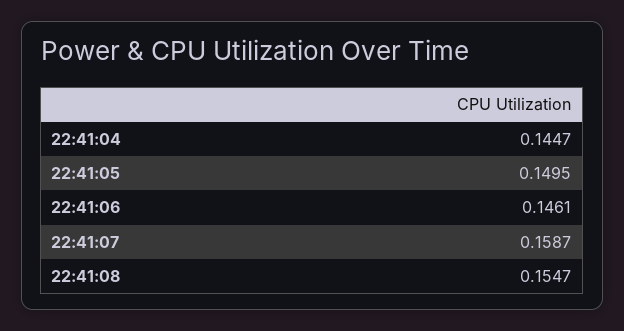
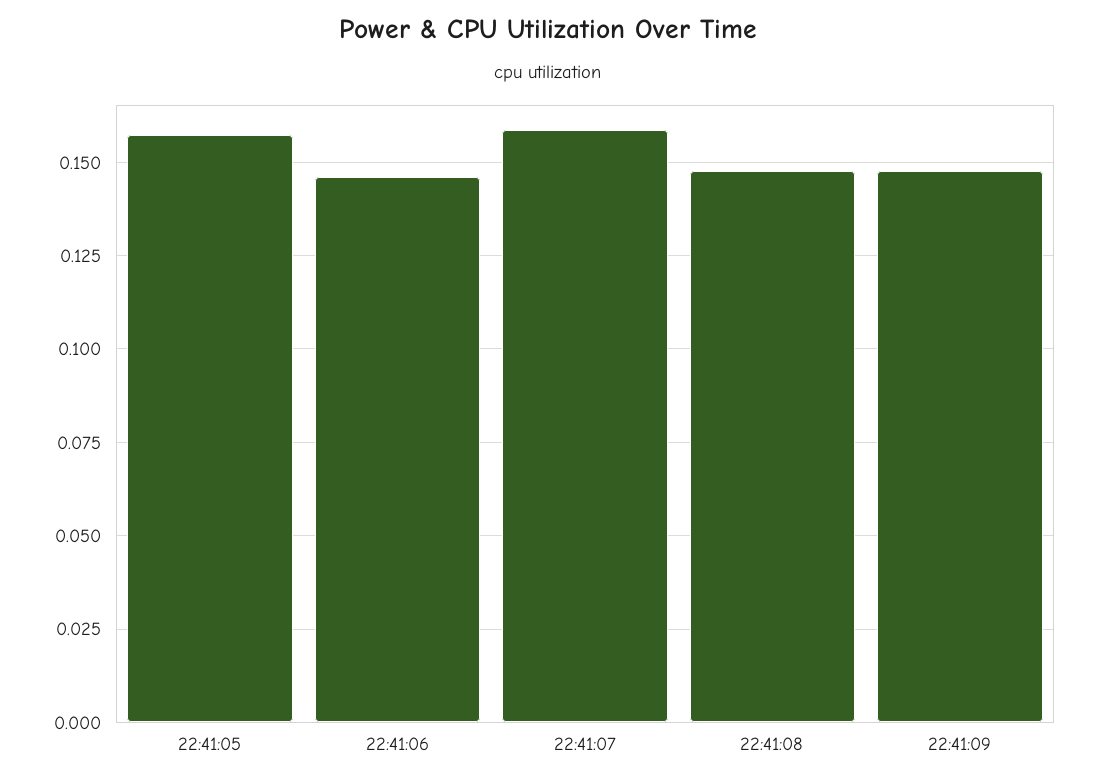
22:41:04: 0.1447 -> none
22:41:05: 0.1495 -> 0.1575
22:41:08: 0.1547 -> 0.1475
22:41:09: none -> 0.1475

